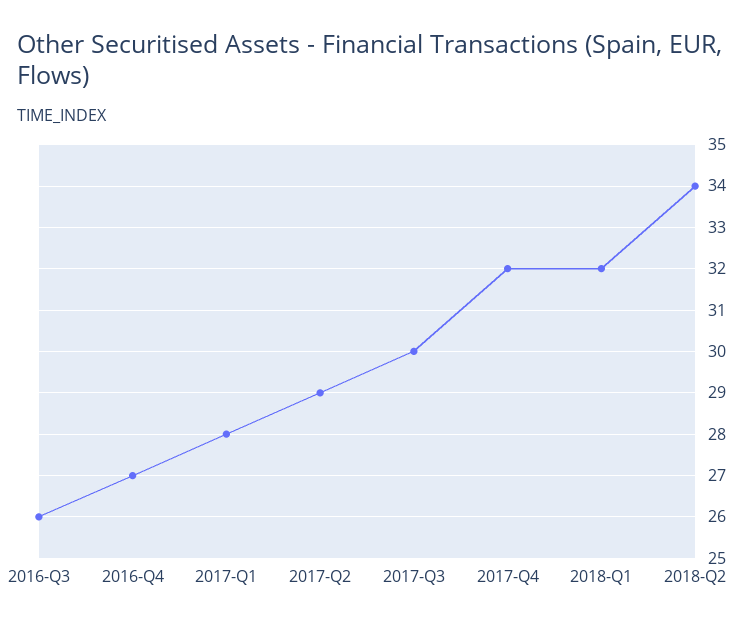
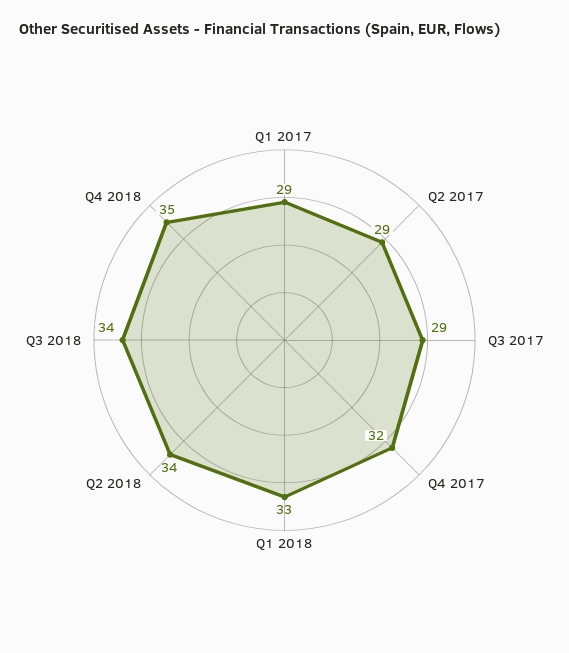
2016-Q3: 26 -> none
2016-Q4: 27 -> none
2017-Q1: 28 -> 29
2017-Q3: 30 -> 29
2018-Q1: 32 -> 33
Q3 2018: none -> 34
Q4 2018: none -> 35

